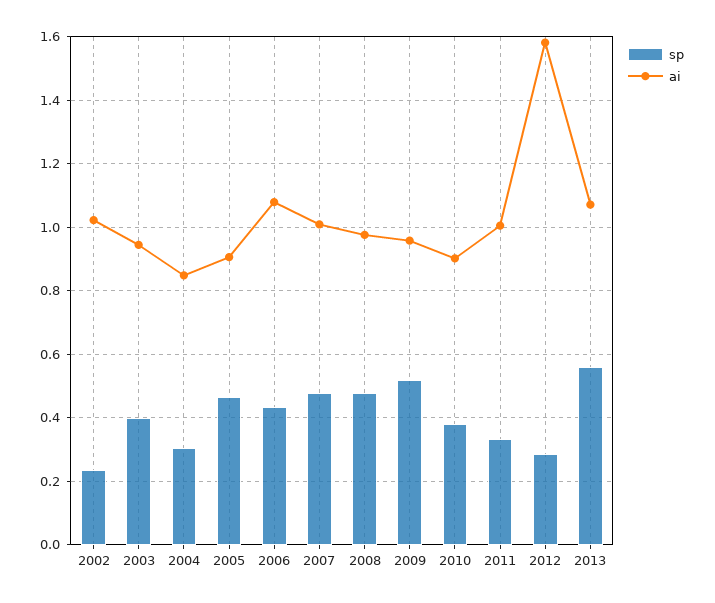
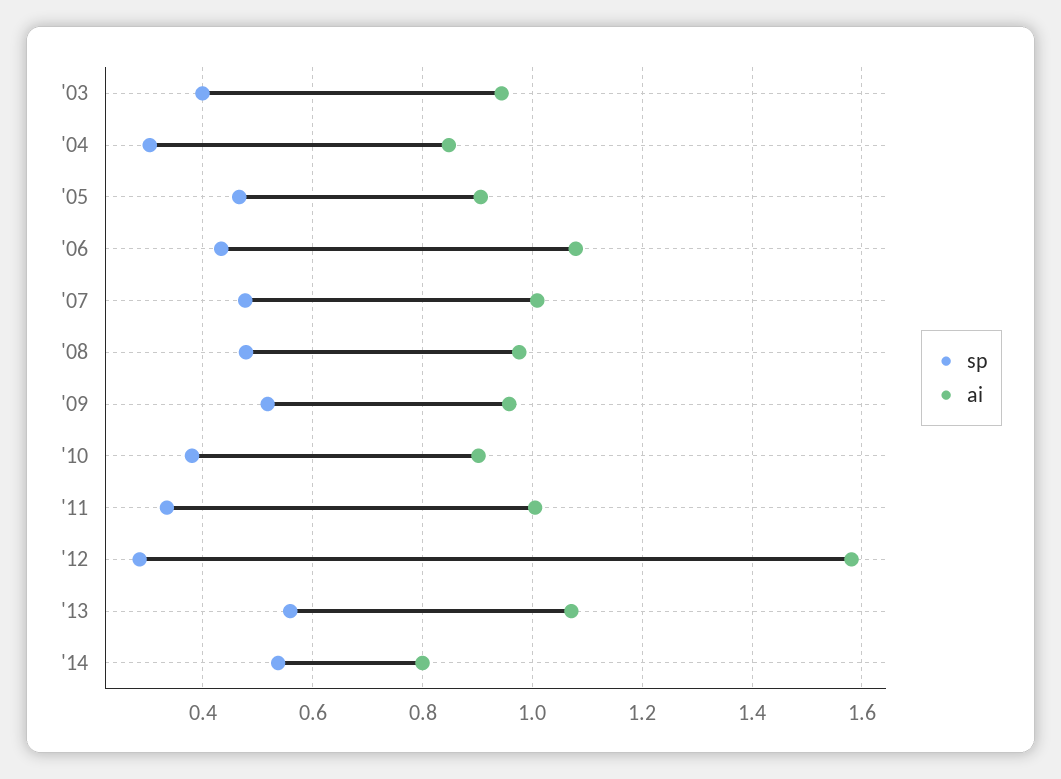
sp, 2002: 0.24 -> none
ai, 2002: 1.02 -> none
sp, '14: none -> 0.54
ai, '14: none -> 0.8

